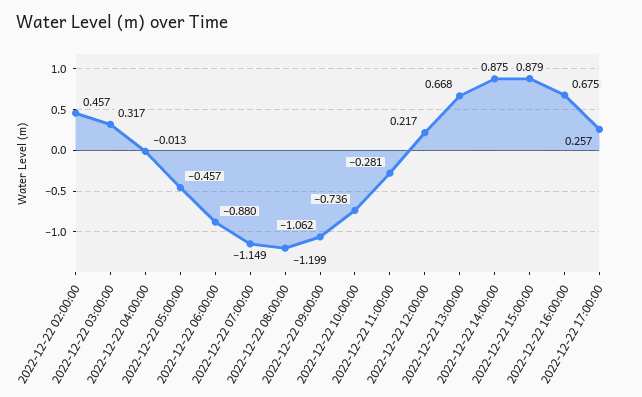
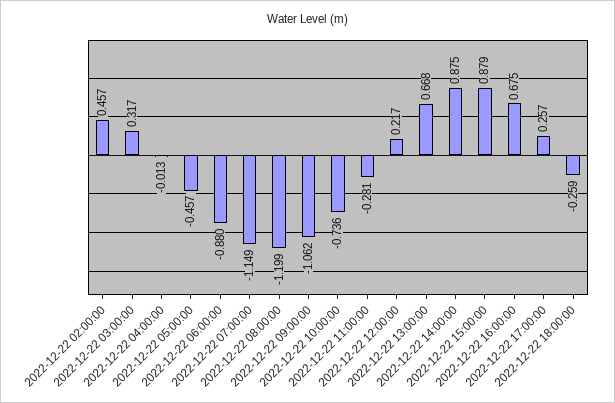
2022-12-22 18:00:00: none -> -0.259

